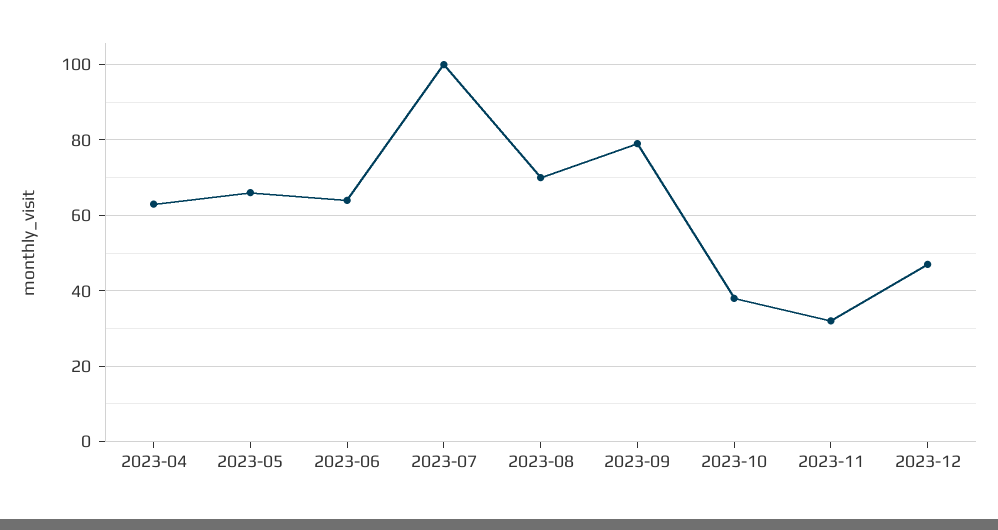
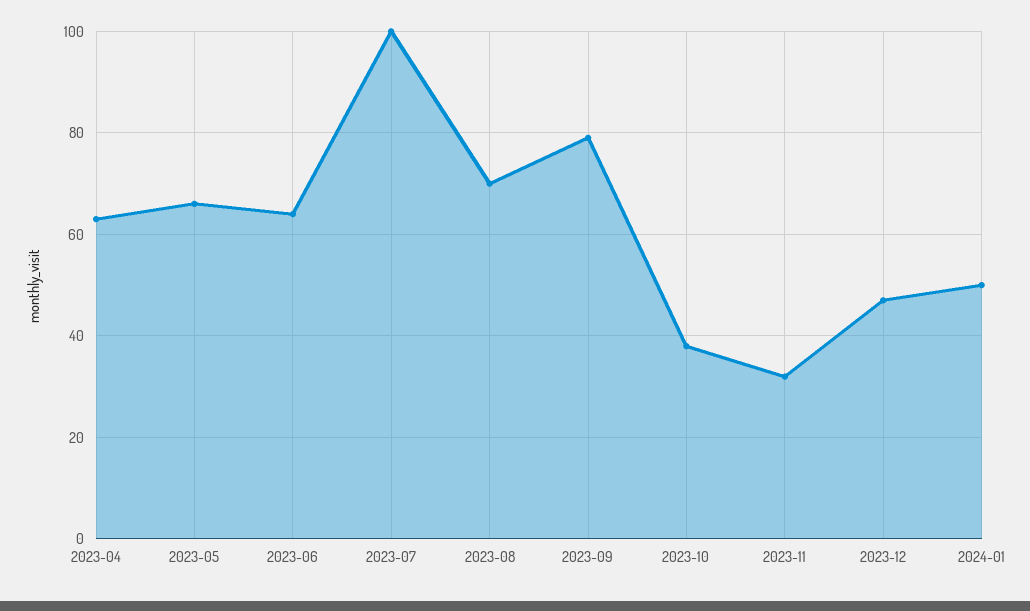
2024-01: none -> 50

